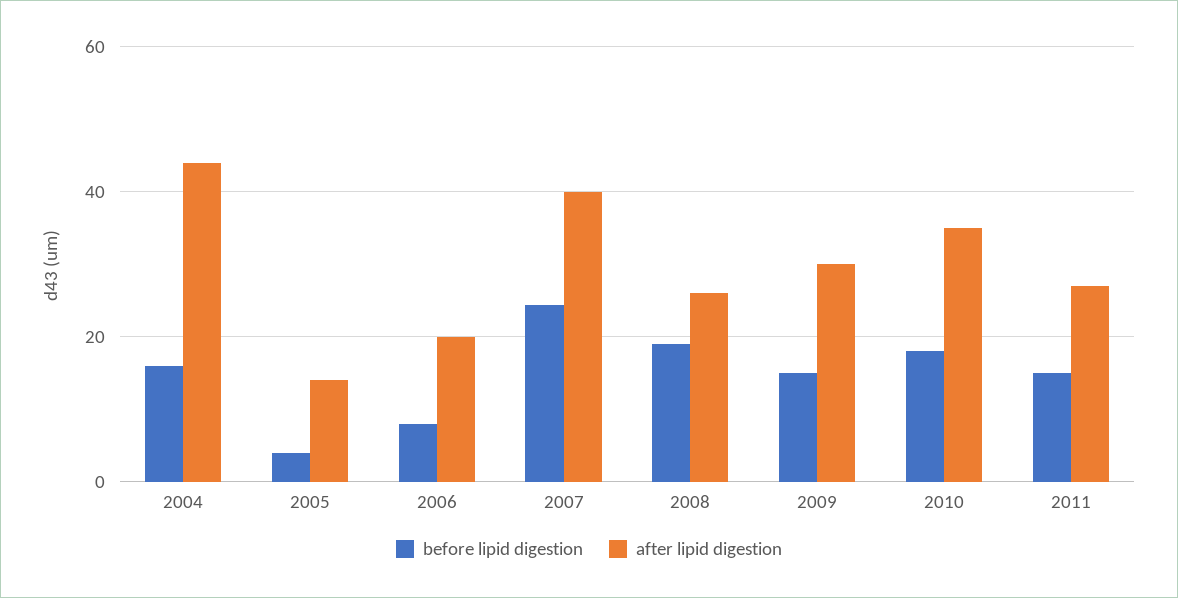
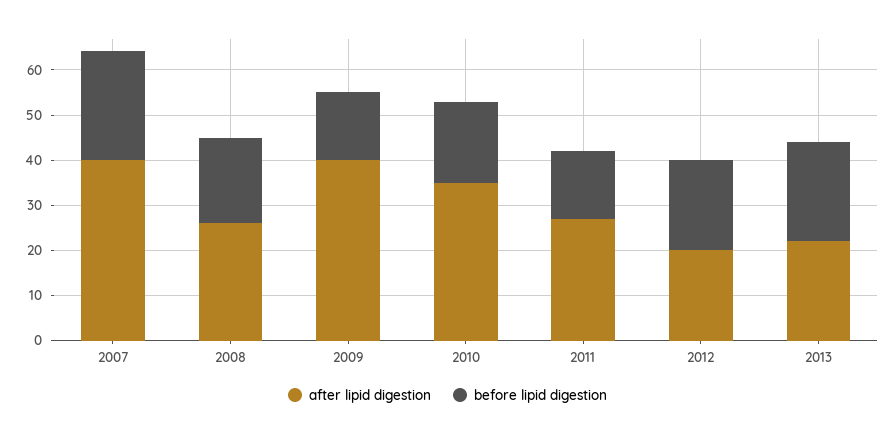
before lipid digestion, 2004: 16 -> none
after lipid digestion, 2004: 44 -> none
before lipid digestion, 2005: 4 -> none
after lipid digestion, 2005: 14 -> none
before lipid digestion, 2006: 8 -> none
after lipid digestion, 2006: 20 -> none
after lipid digestion, 2009: 30 -> 40
after lipid digestion, 2012: none -> 20
before lipid digestion, 2012: none -> 20
after lipid digestion, 2013: none -> 22
before lipid digestion, 2013: none -> 22

